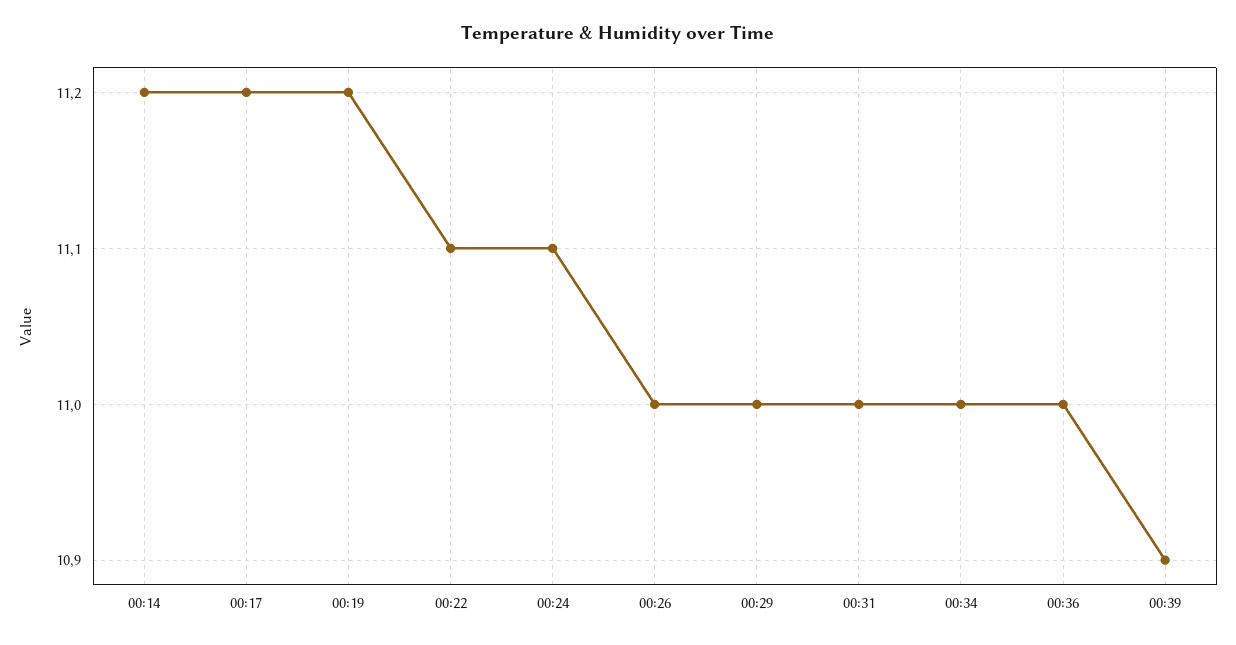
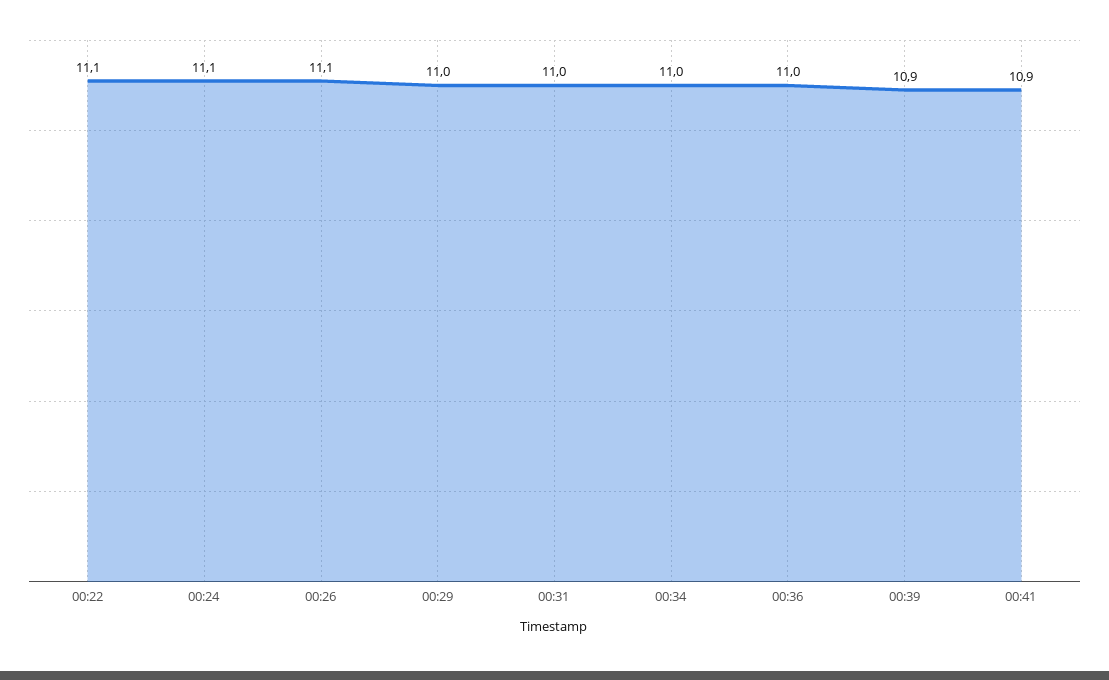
00:14: 11.2 -> none
00:17: 11.2 -> none
00:19: 11.2 -> none
00:26: 11 -> 11.1
00:41: none -> 10.9

